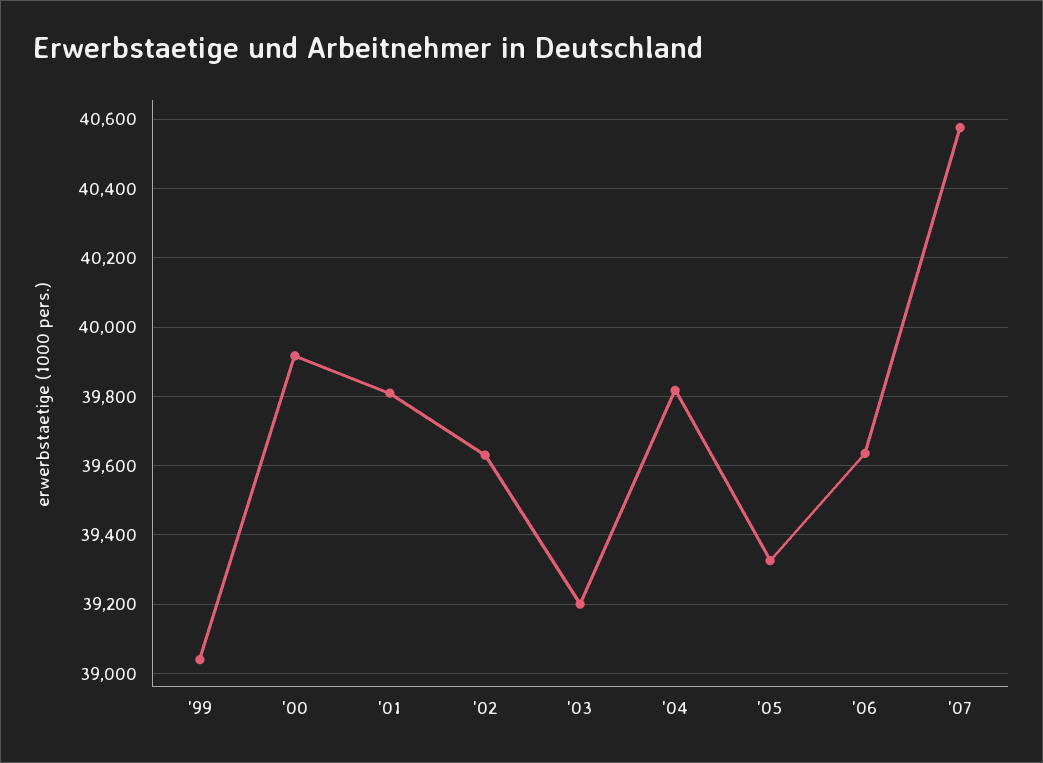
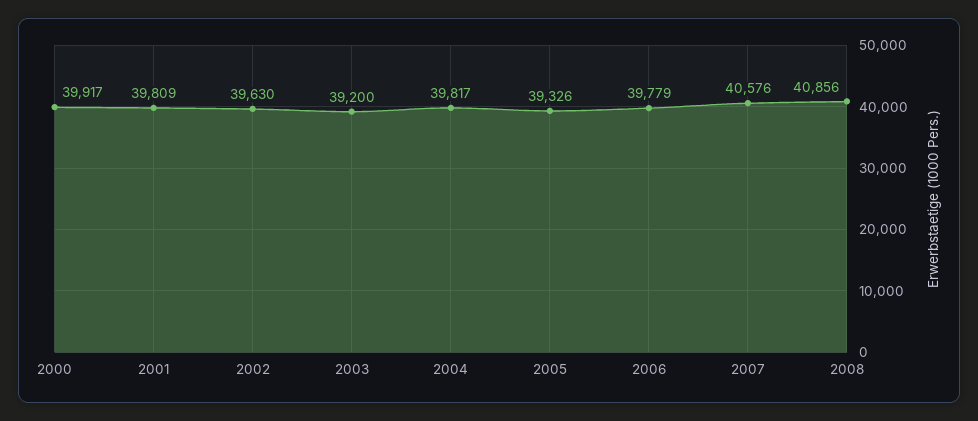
'99: 39040 -> none
'06: 39640 -> 39779
2008: none -> 40856

